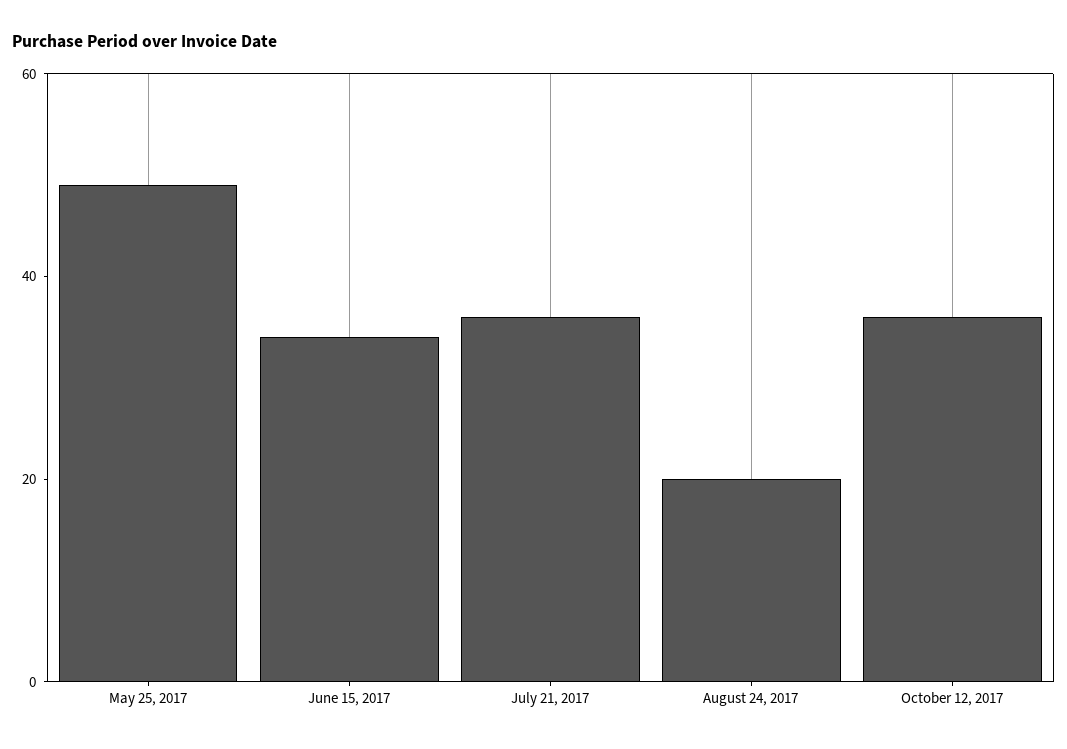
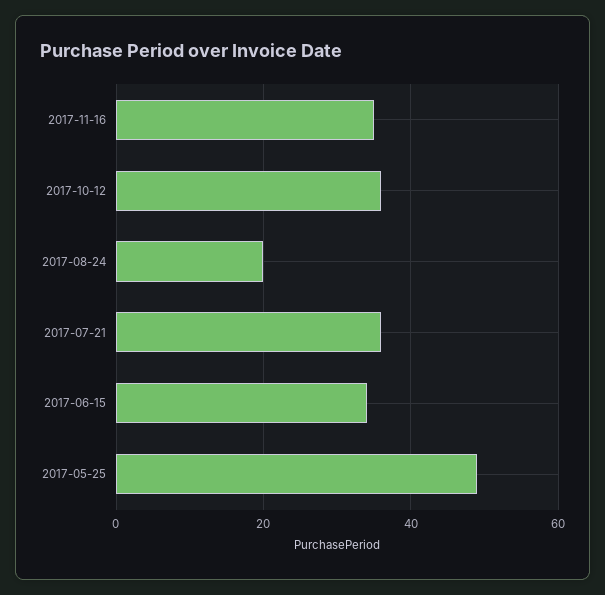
2017-11-16: none -> 35

